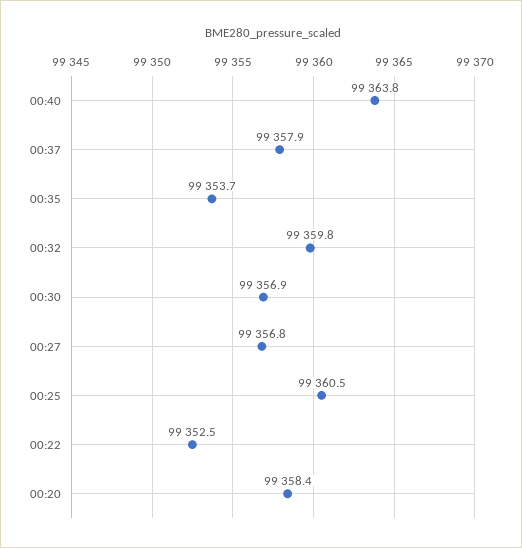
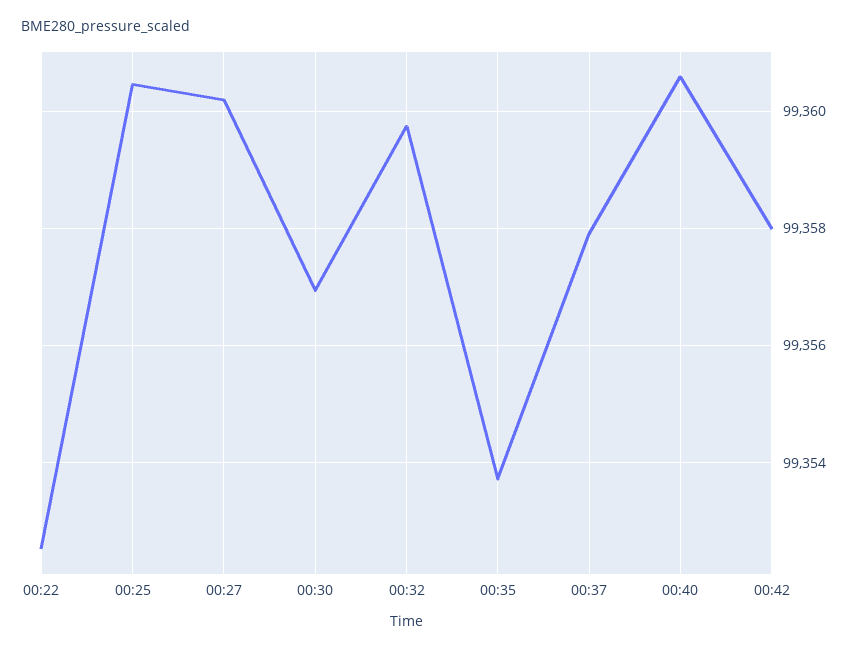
00:40: 99363.8 -> 99360.6
00:27: 99356.8 -> 99360.2
00:20: 99358.4 -> none
00:42: none -> 99358

